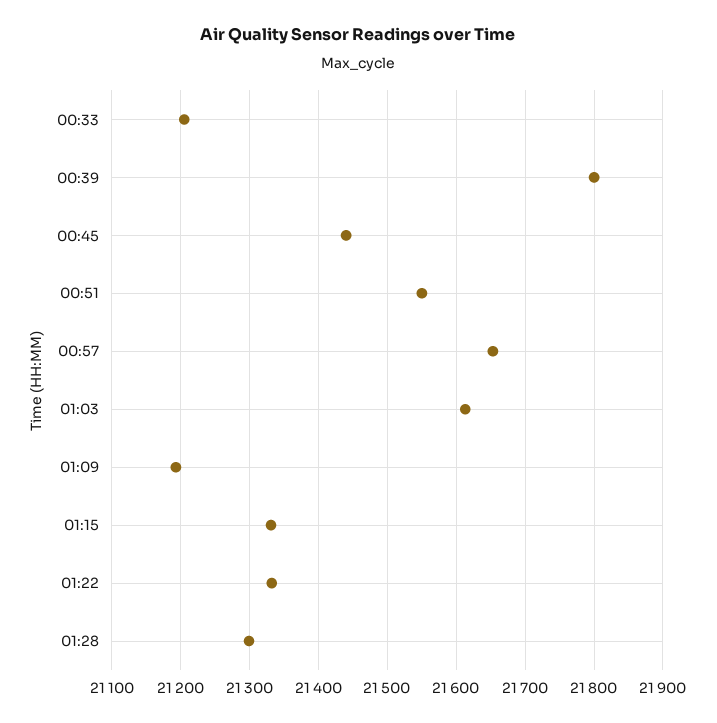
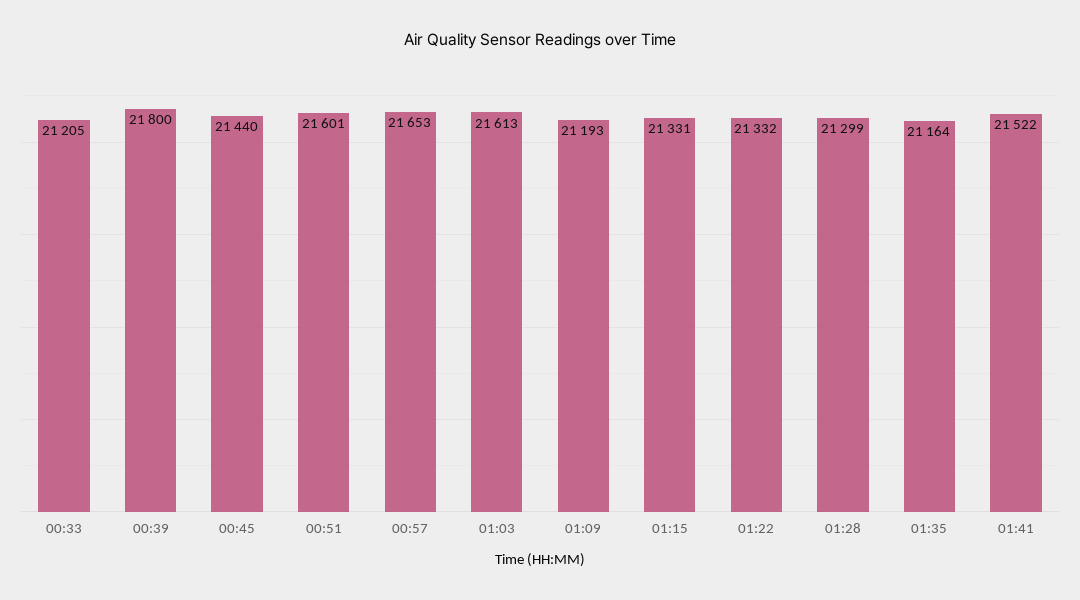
00:51: 21550 -> 21601
01:35: none -> 21164
01:41: none -> 21522

